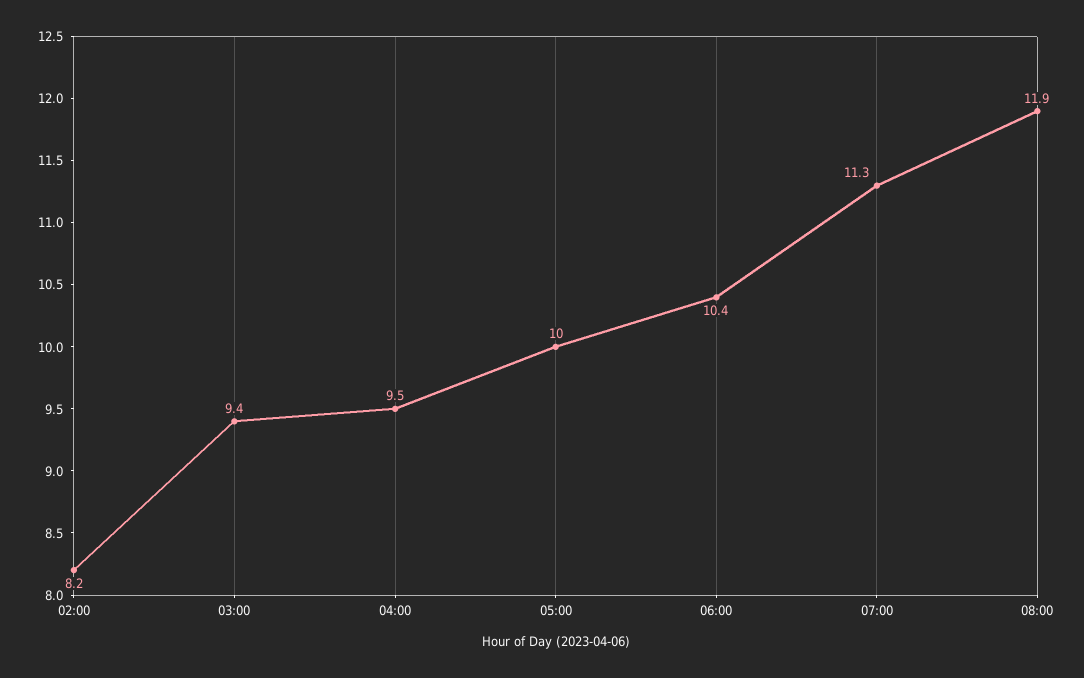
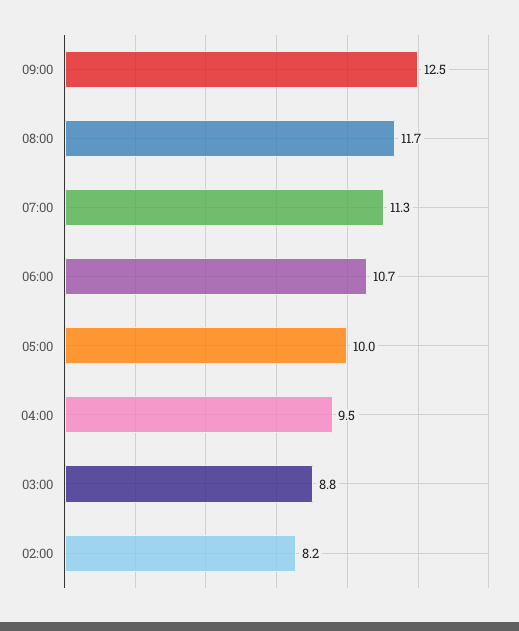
03:00: 9.4 -> 8.8
06:00: 10.4 -> 10.7
08:00: 11.9 -> 11.7
09:00: none -> 12.5

